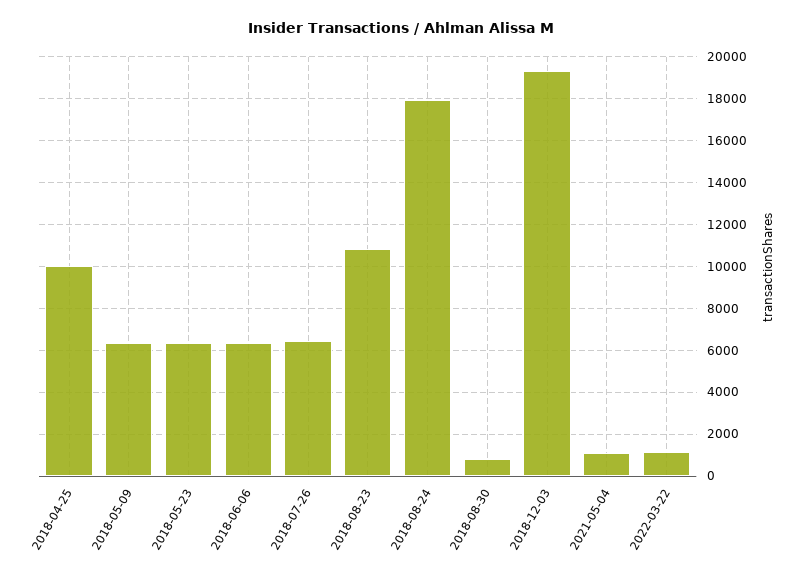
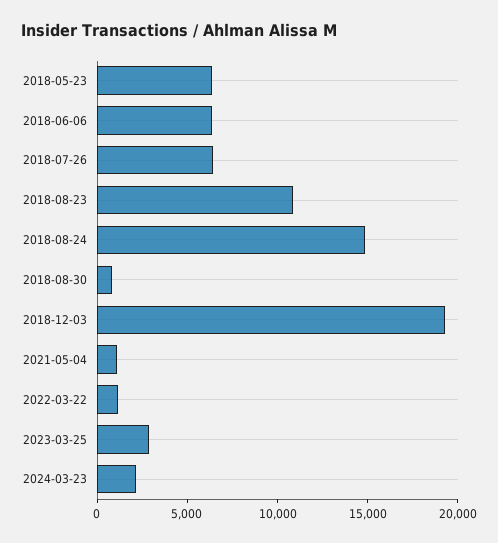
2018-04-25: 10000 -> none
2018-05-09: 6500 -> none
2018-08-24: 18000 -> 15000
2023-03-25: none -> 3000
2024-03-23: none -> 2000

